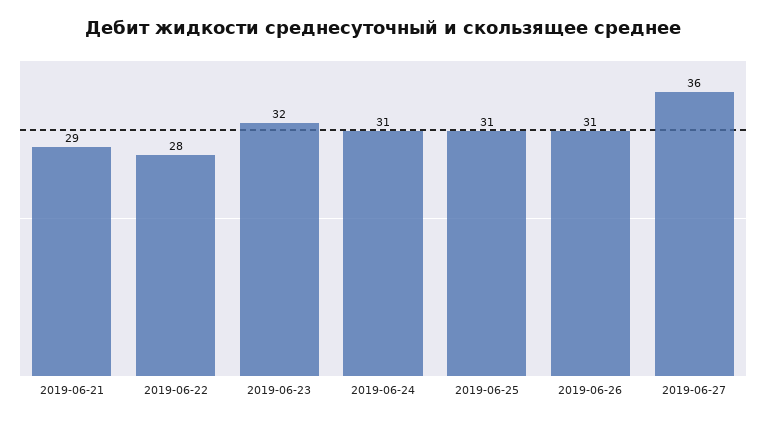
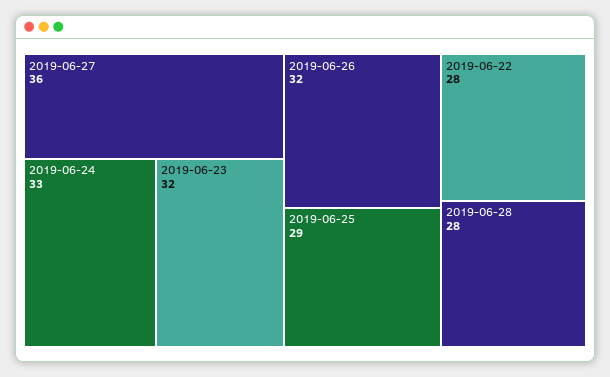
2019-06-21: 29 -> none
2019-06-24: 31 -> 33
2019-06-25: 31 -> 29
2019-06-26: 31 -> 32
2019-06-28: none -> 28

